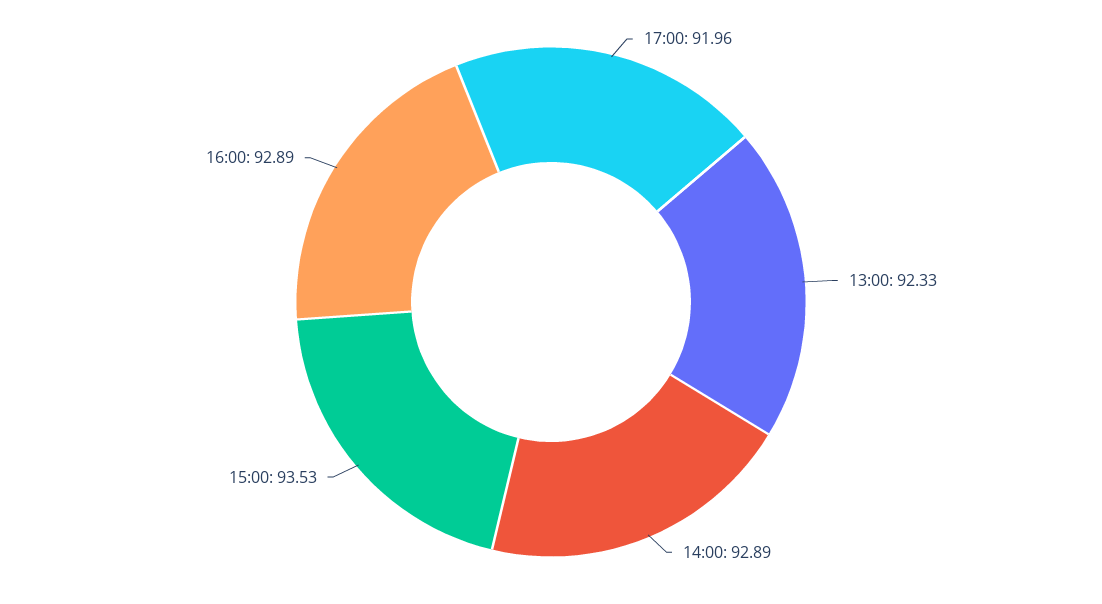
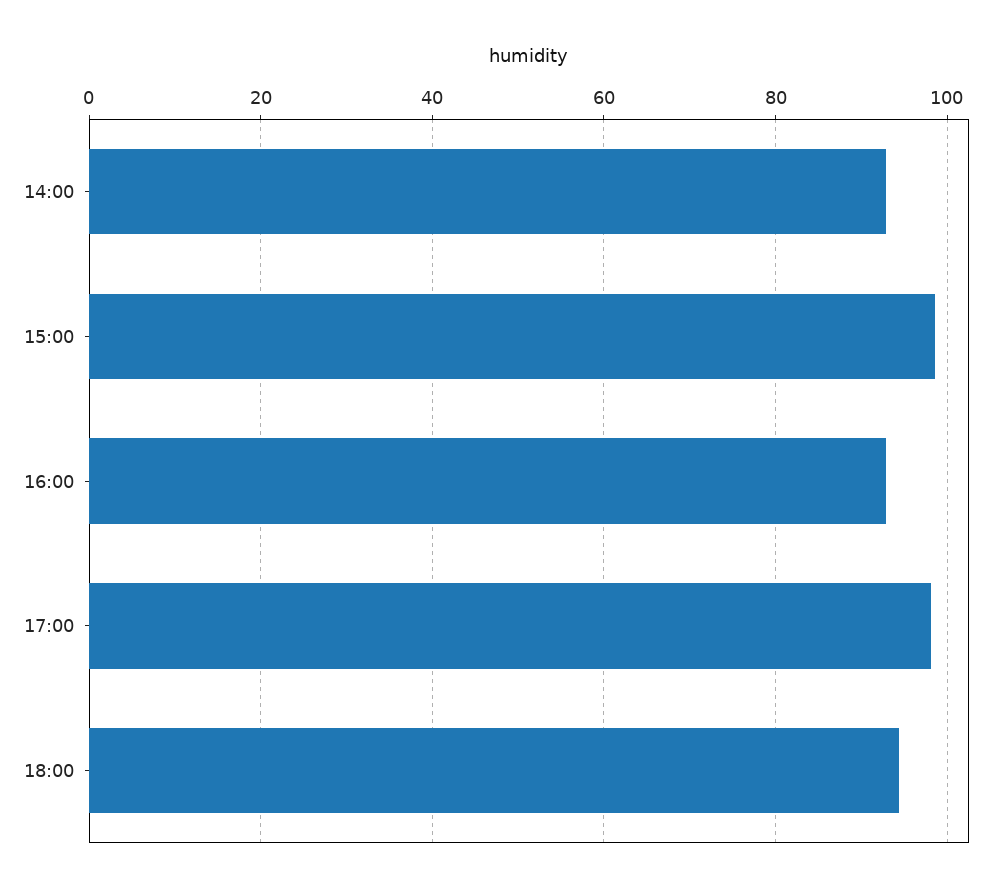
17:00: 91.96 -> 98
13:00: 92.33 -> none
15:00: 93.53 -> 98
18:00: none -> 94

